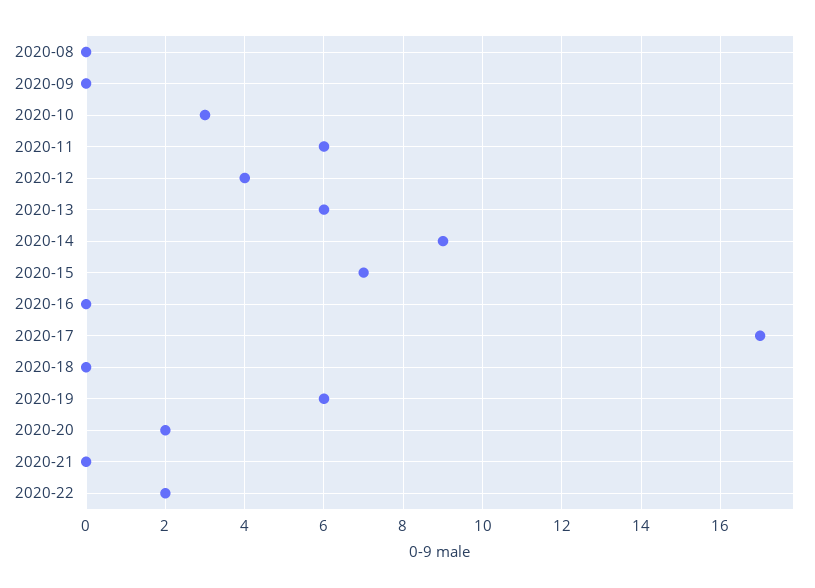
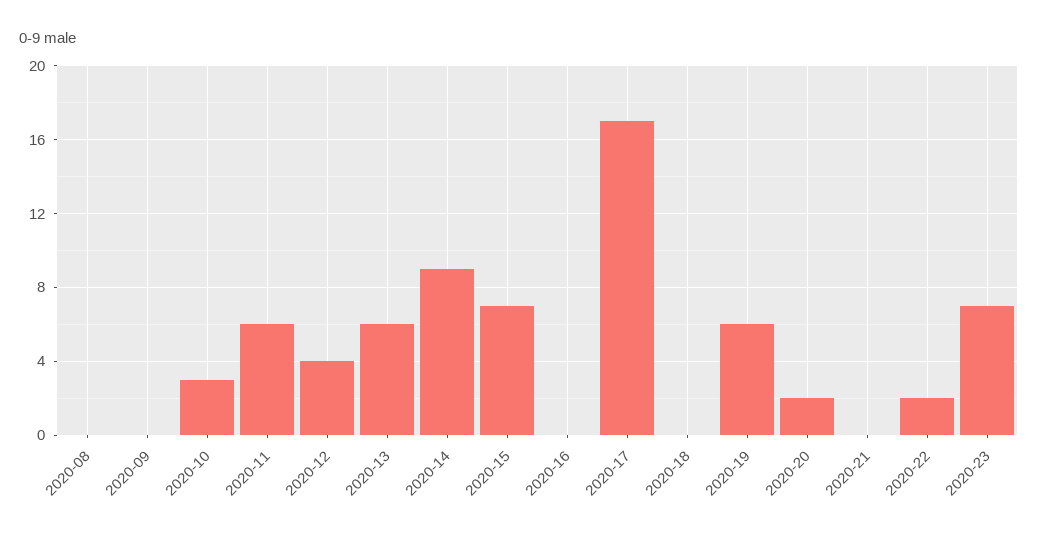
2020-23: none -> 7

